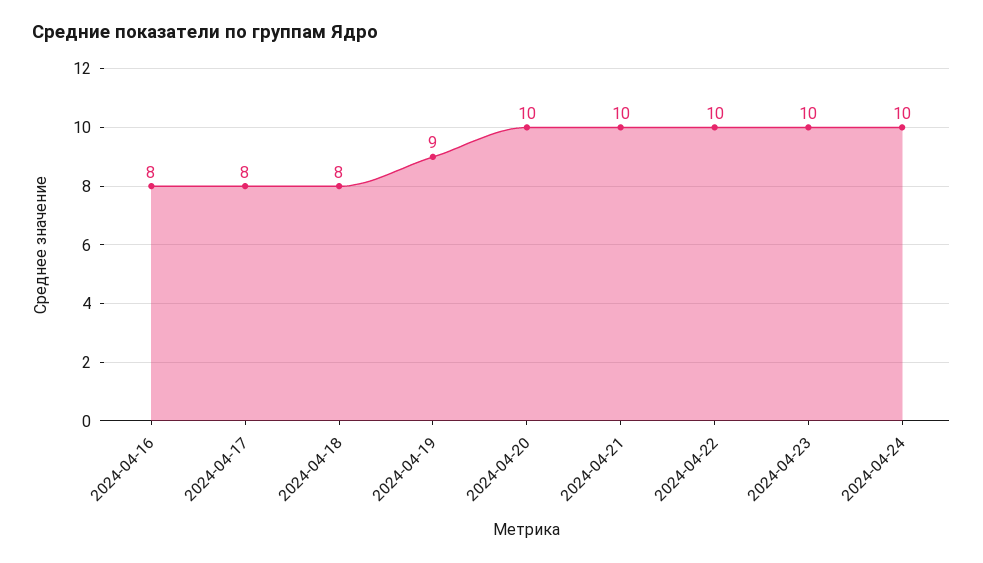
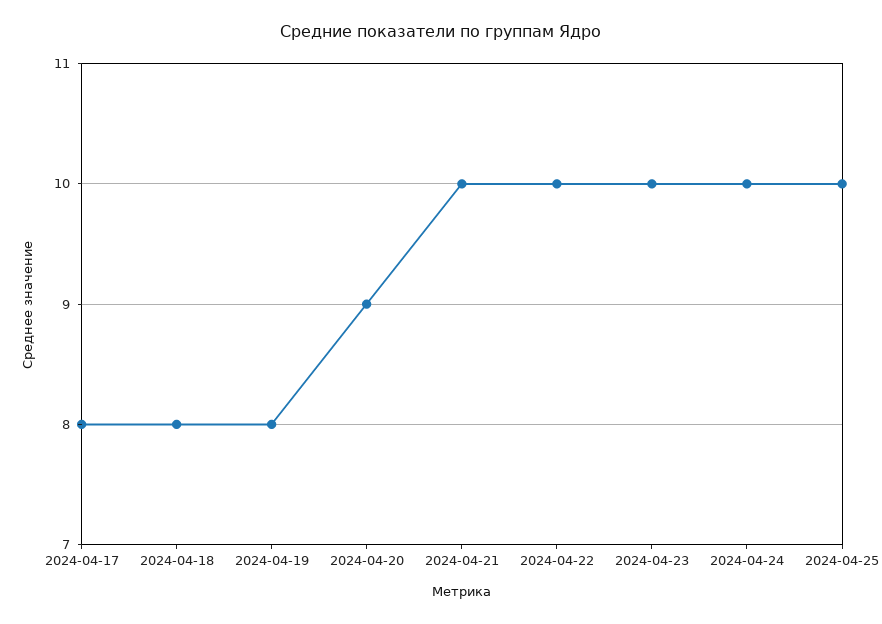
2024-04-16: 8 -> none
2024-04-19: 9 -> 8
2024-04-20: 10 -> 9
2024-04-25: none -> 10

